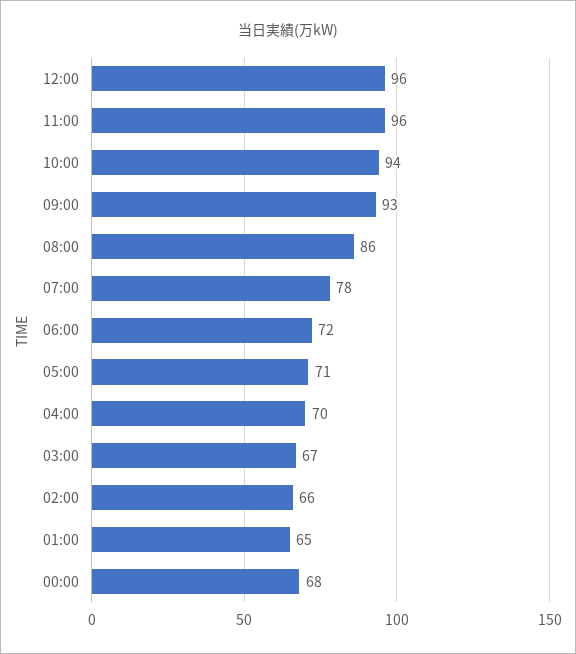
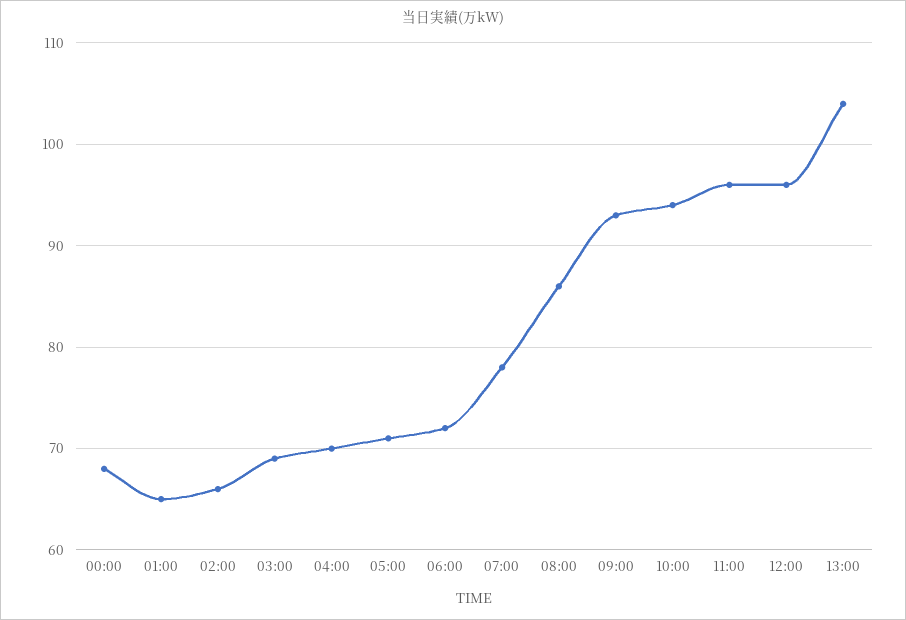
03:00: 67 -> 69
13:00: none -> 104

